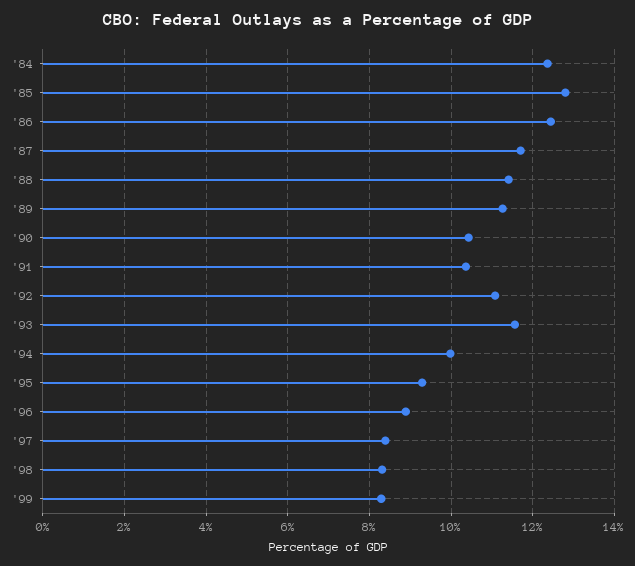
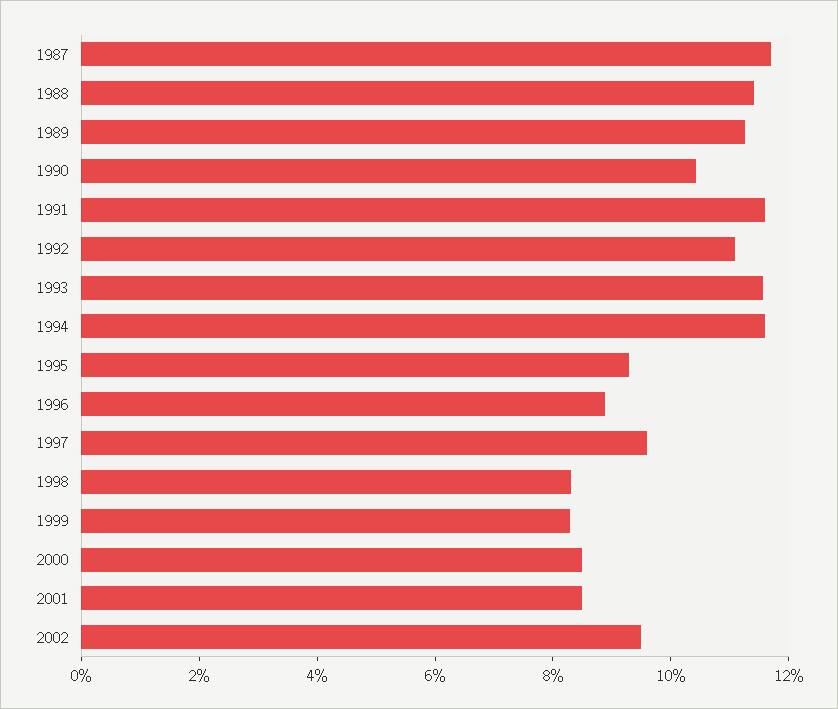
'84: 12.4 -> none
'85: 12.8 -> none
'86: 12.4 -> none
'91: 10.4 -> 11.5
'94: 10 -> 11.5
'97: 8.4 -> 9.5
2000: none -> 8.5
2001: none -> 8.5
2002: none -> 9.5

